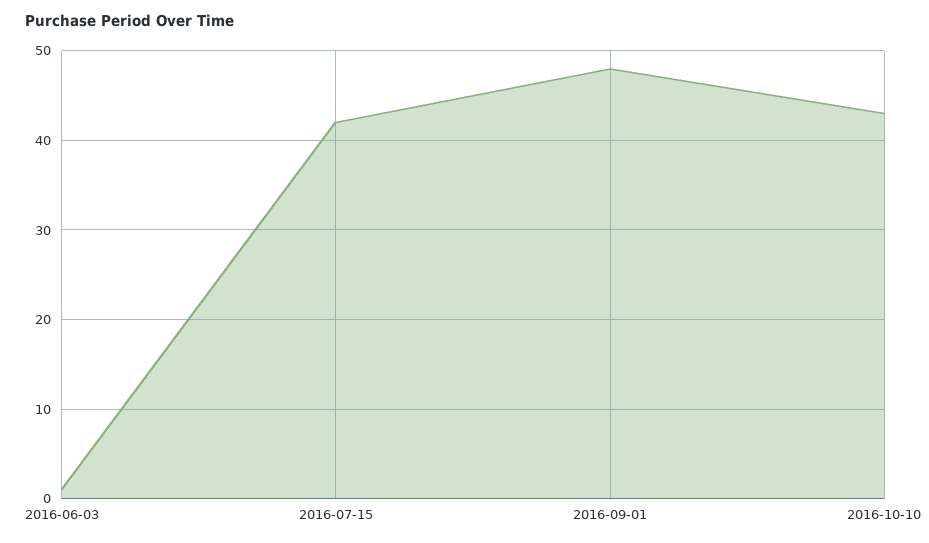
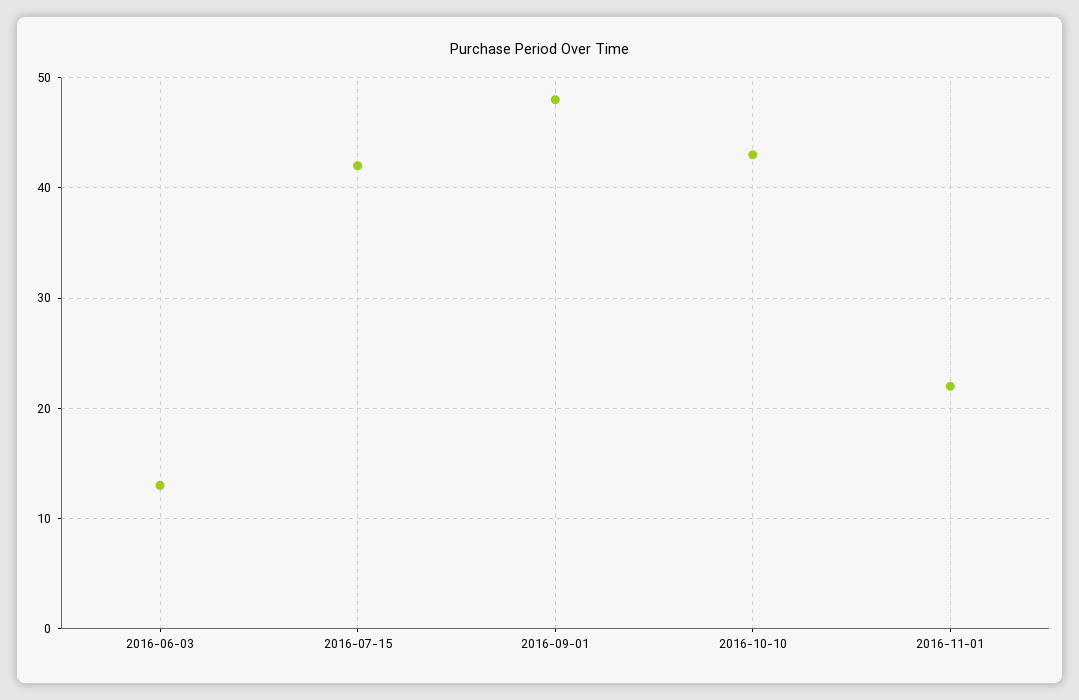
2016-06-03: 1 -> 13
2016-11-01: none -> 22

